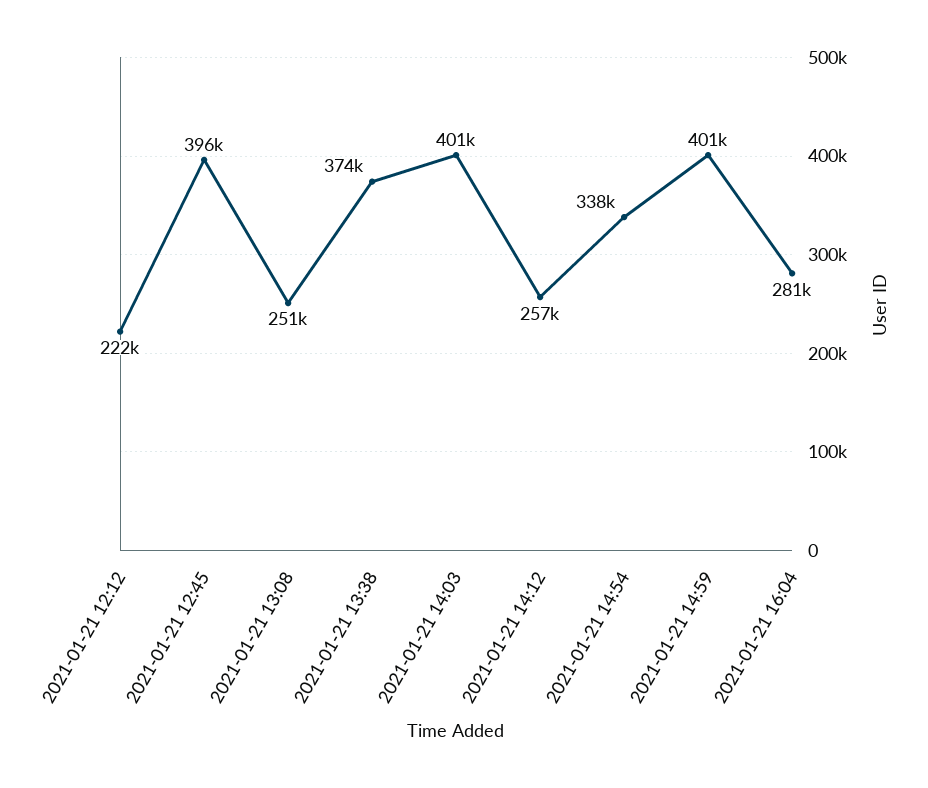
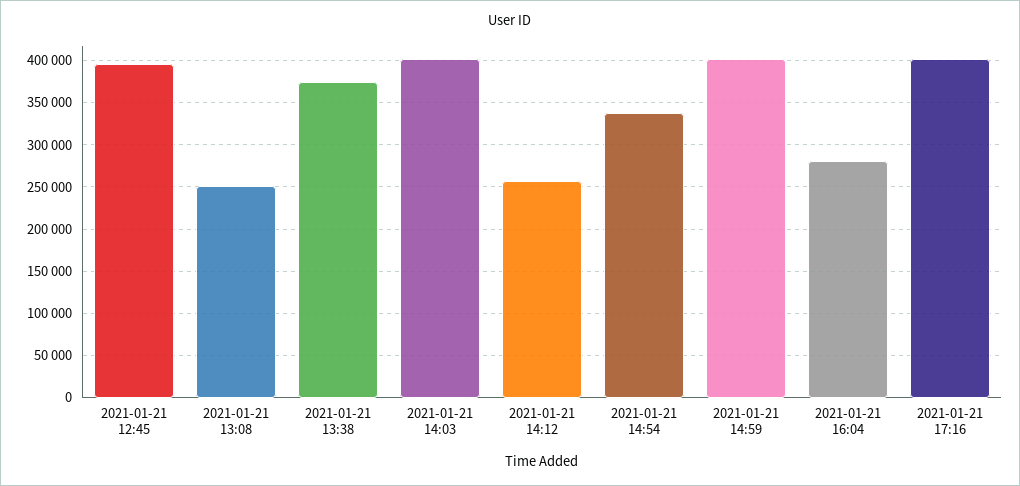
2021-01-21 12:12: 222000 -> none
2021-01-21 17:16: none -> 400000

